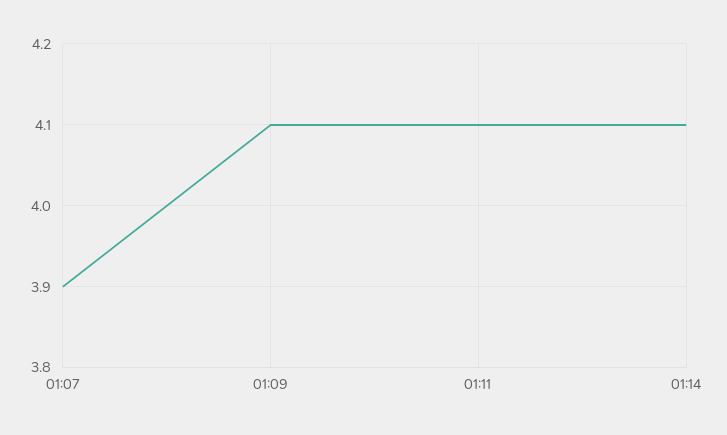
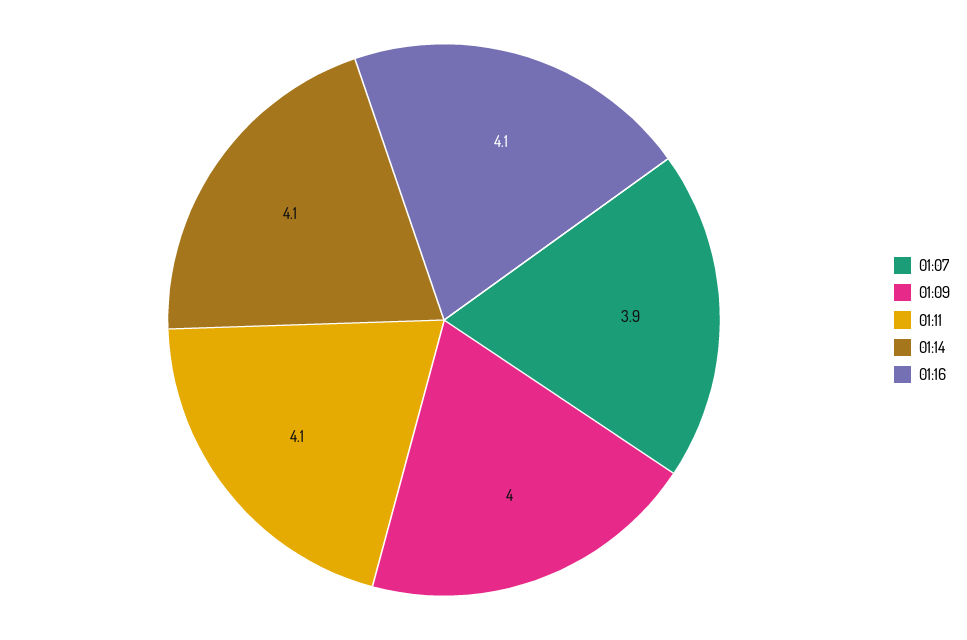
01:09: 4.1 -> 4
01:16: none -> 4.1

